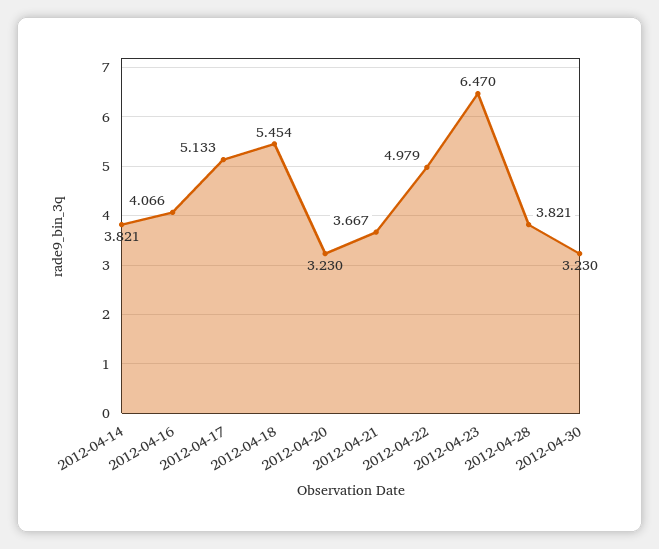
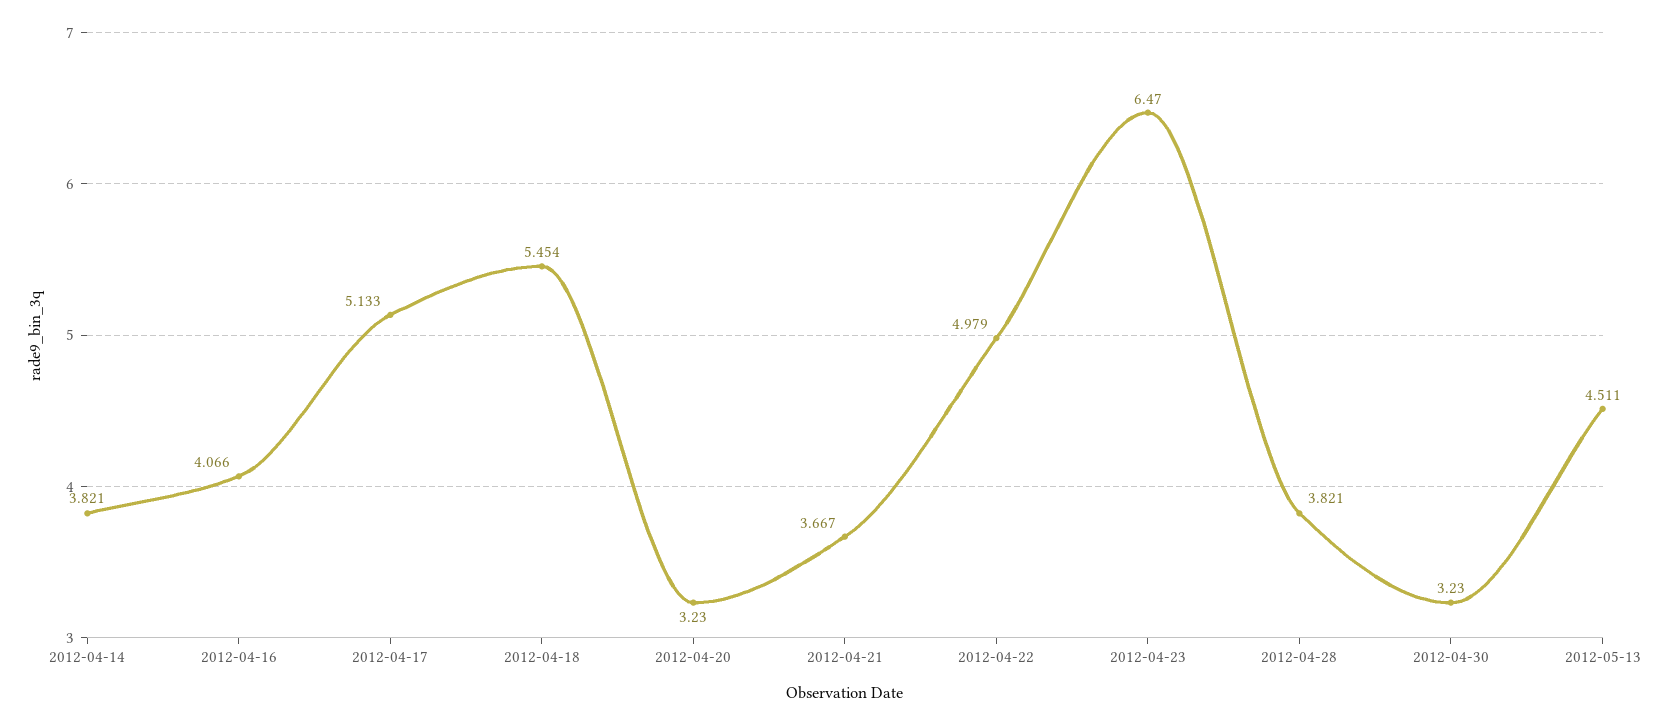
2012-05-13: none -> 4.511

